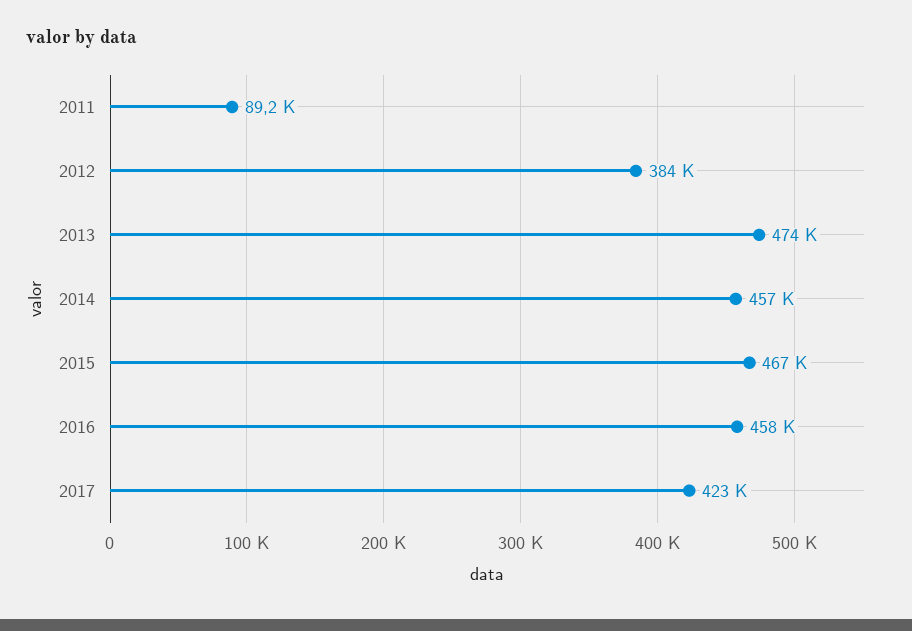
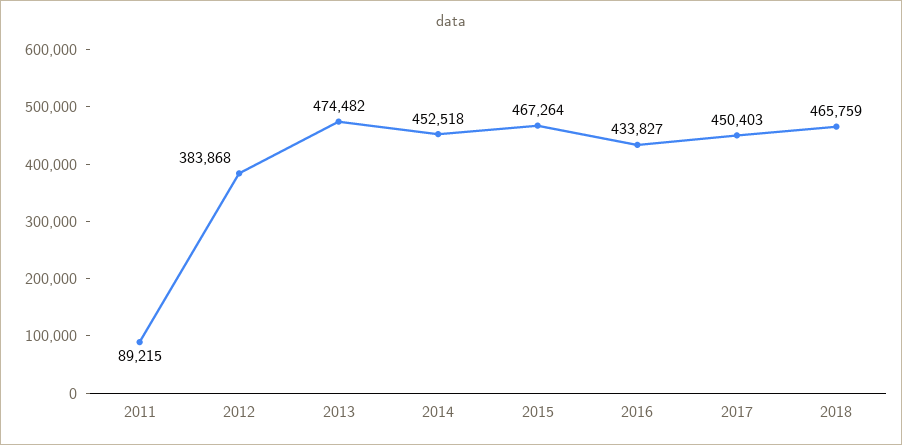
2014: 457000 -> 452518
2016: 458000 -> 433827
2017: 423000 -> 450403
2018: none -> 465759

